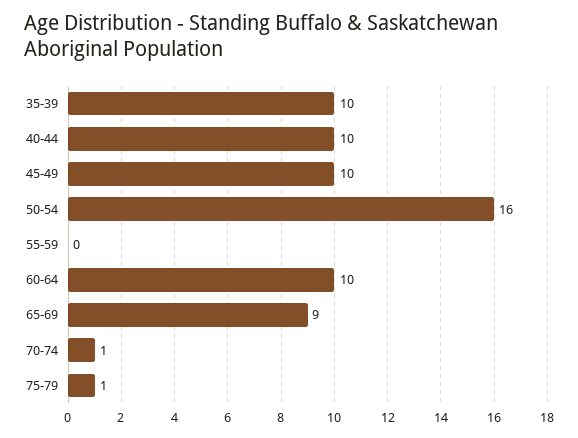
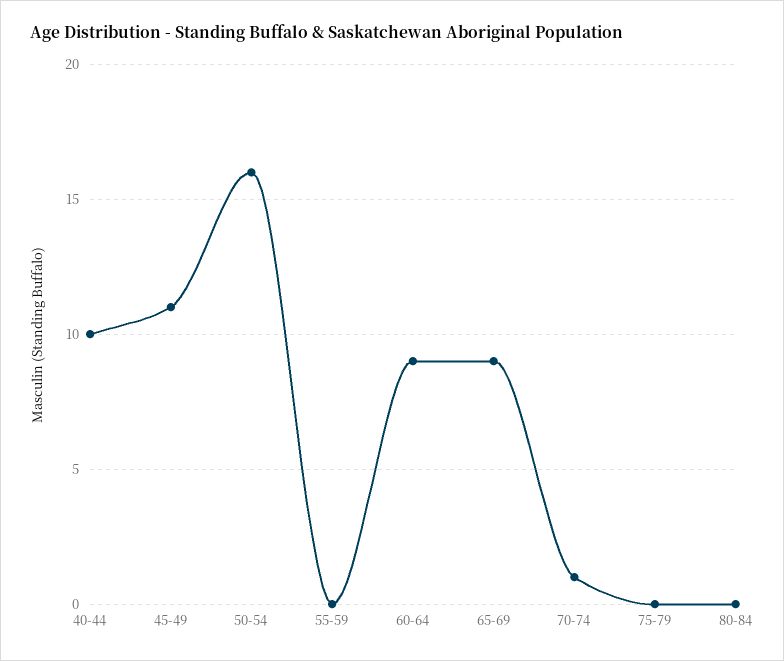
35-39: 10 -> none
45-49: 10 -> 11
60-64: 10 -> 9
75-79: 1 -> 0
80-84: none -> 0

